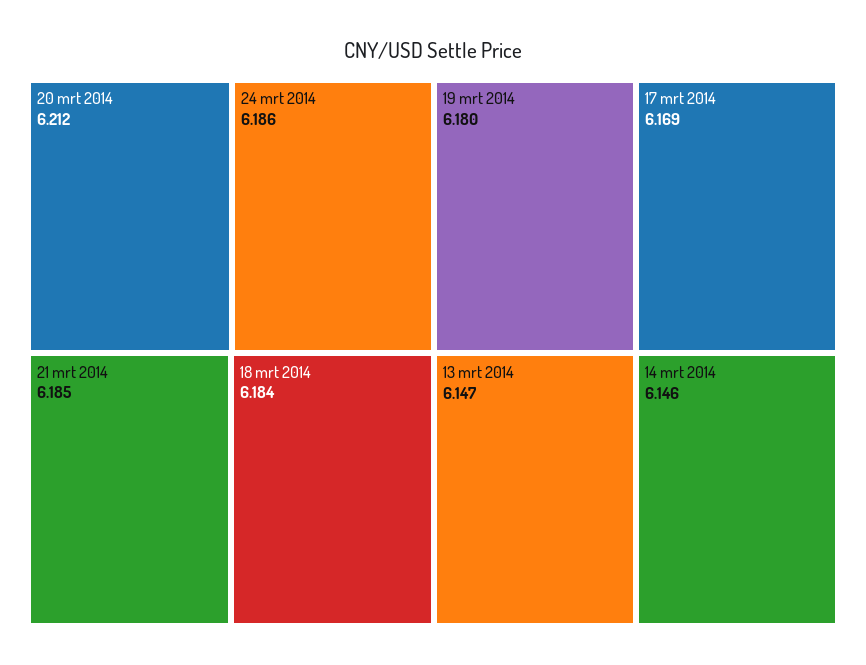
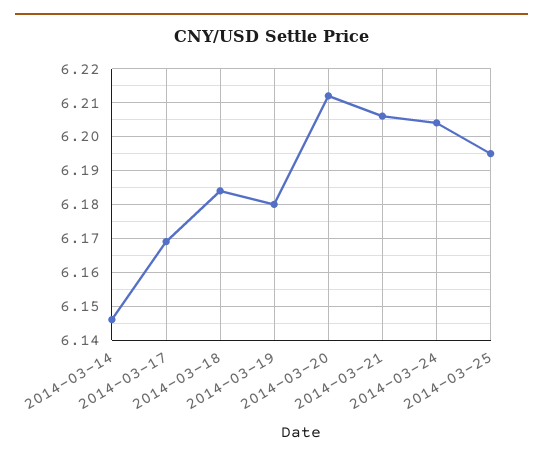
24 mrt 2014: 6.186 -> 6.205
21 mrt 2014: 6.185 -> 6.205
13 mrt 2014: 6.147 -> none
2014-03-25: none -> 6.195

